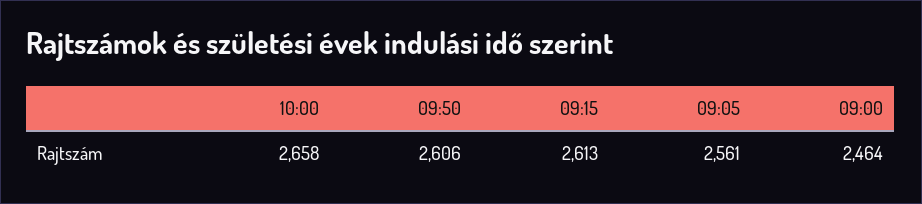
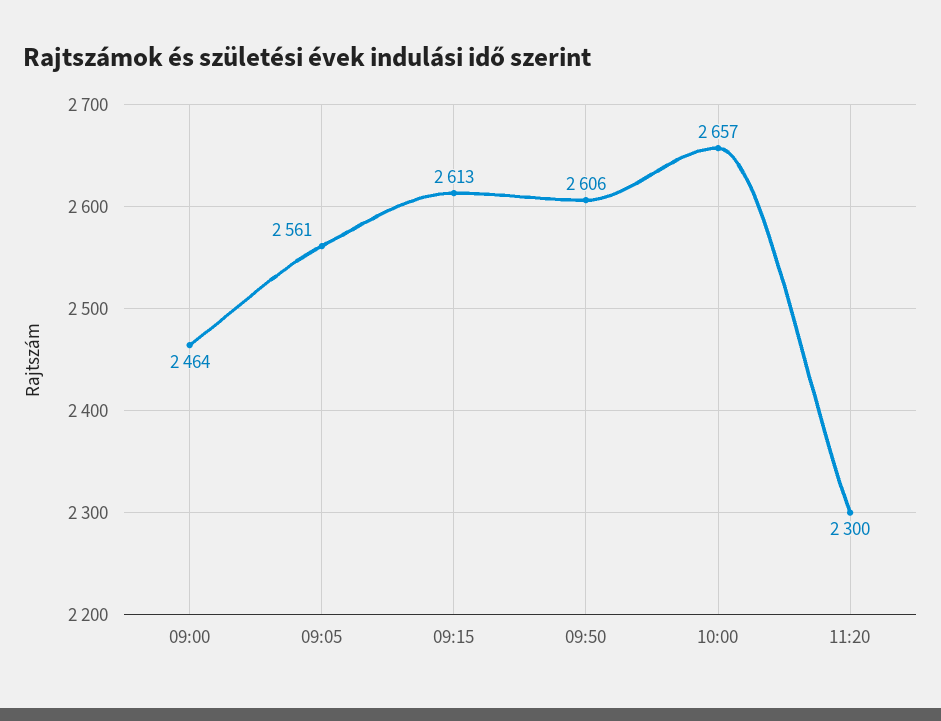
10:00: 2658 -> 2657
11:20: none -> 2300

